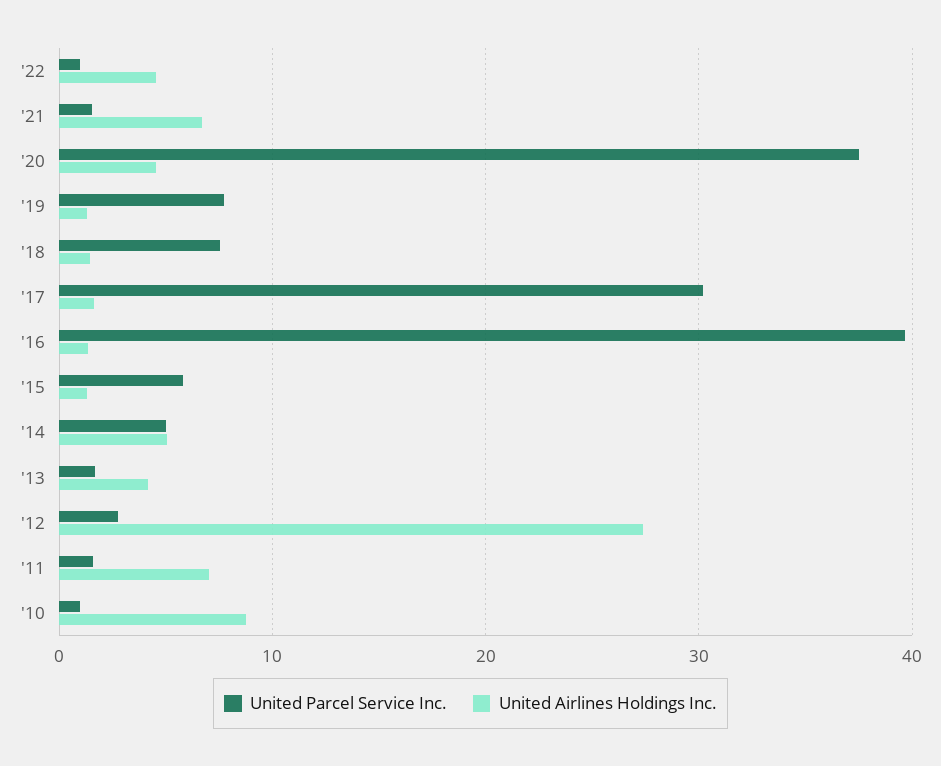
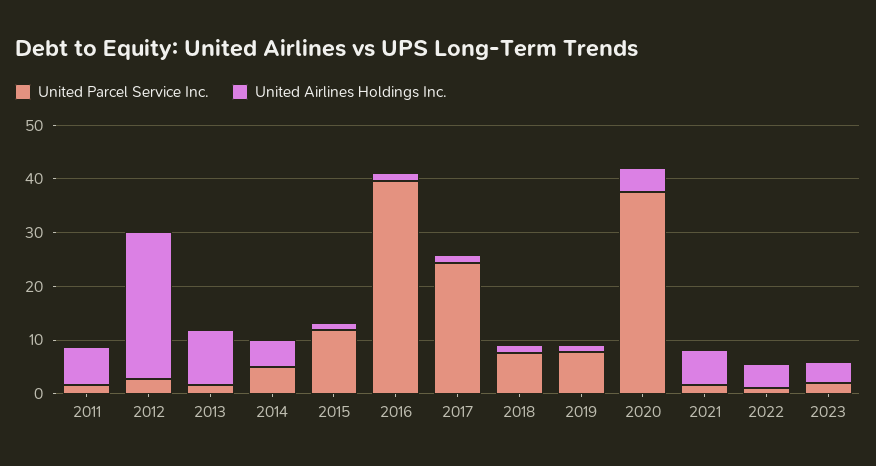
United Parcel Service Inc., '17: 30 -> 24
United Parcel Service Inc., '15: 6 -> 12
United Airlines Holdings Inc., '13: 4 -> 10
United Parcel Service Inc., '10: 1 -> none
United Airlines Holdings Inc., '10: 9 -> none
United Parcel Service Inc., 2023: none -> 2
United Airlines Holdings Inc., 2023: none -> 4

